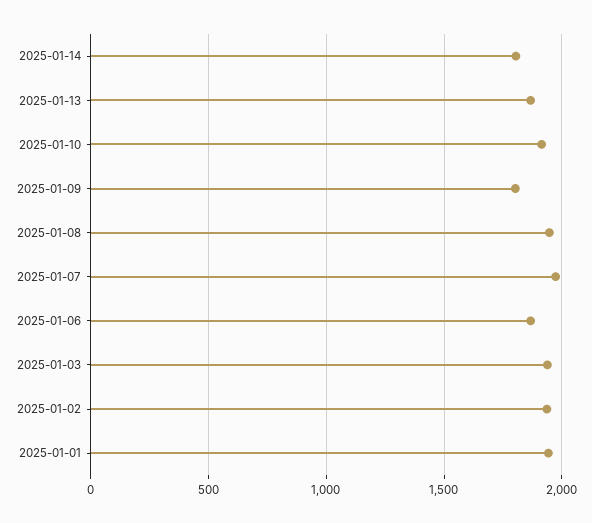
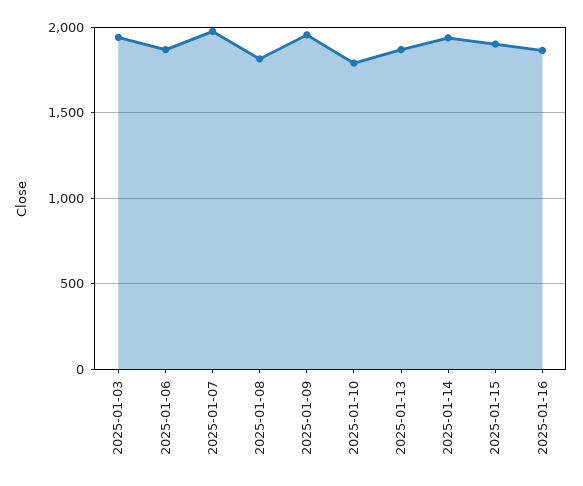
2025-01-14: 1800 -> 1950
2025-01-10: 1900 -> 1800
2025-01-09: 1800 -> 1950
2025-01-08: 1950 -> 1800
2025-01-02: 1950 -> none
2025-01-01: 1950 -> none
2025-01-15: none -> 1900
2025-01-16: none -> 1850

